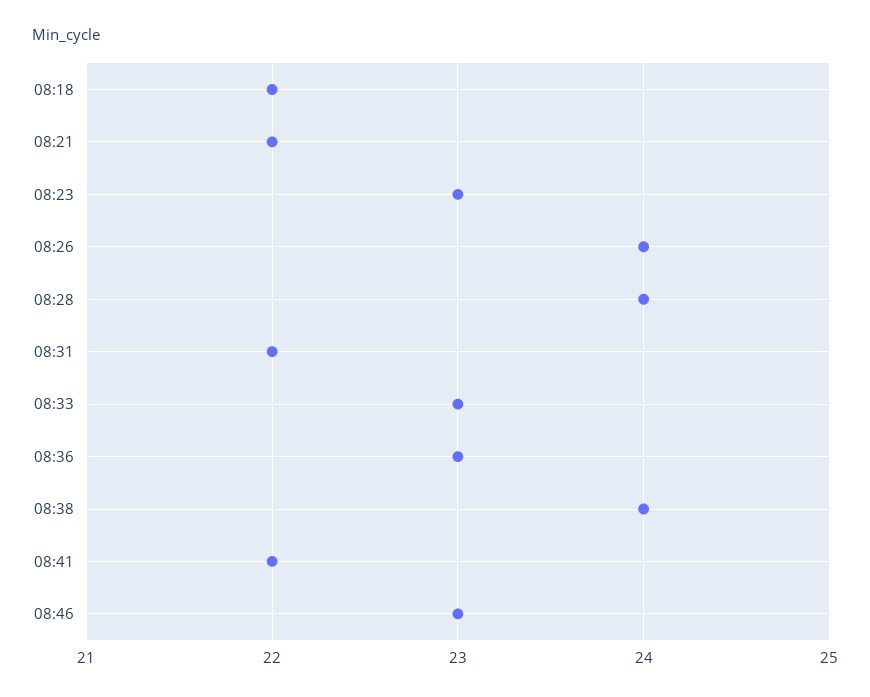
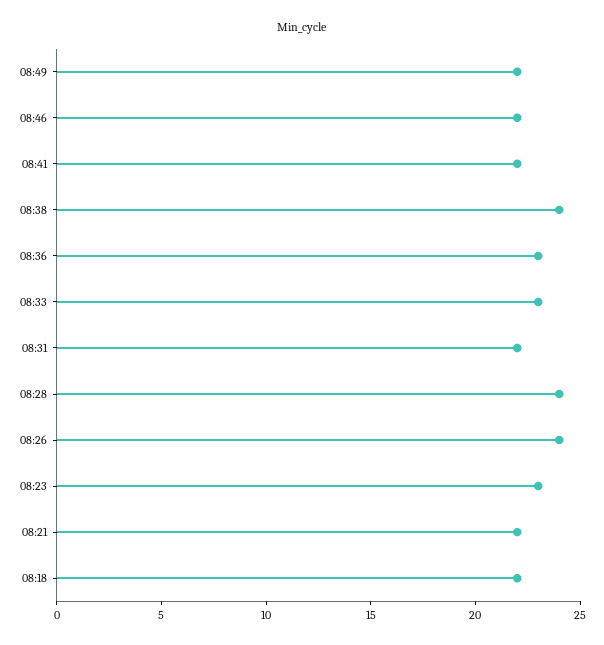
08:46: 23 -> 22
08:49: none -> 22

